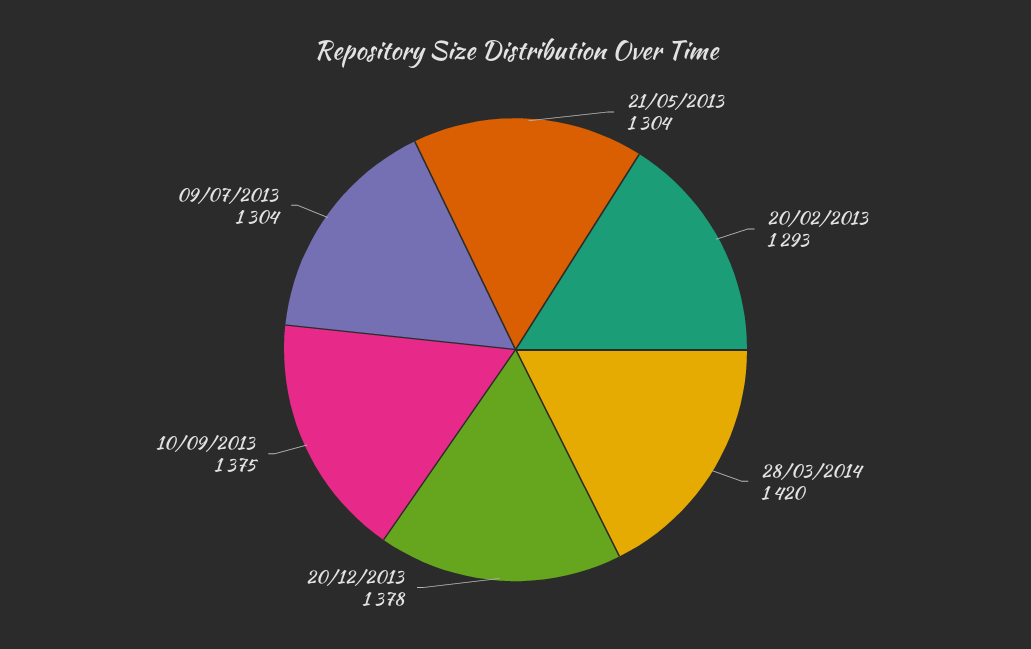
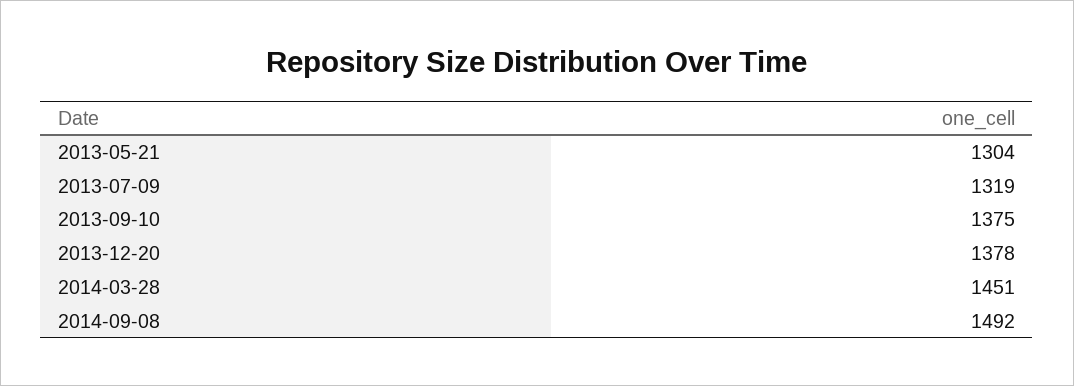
20/02/2013: 1293 -> none
28/03/2014: 1420 -> 1451
09/07/2013: 1304 -> 1319
2014-09-08: none -> 1492

